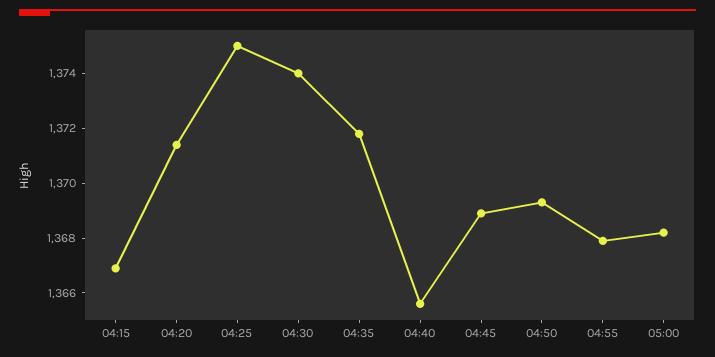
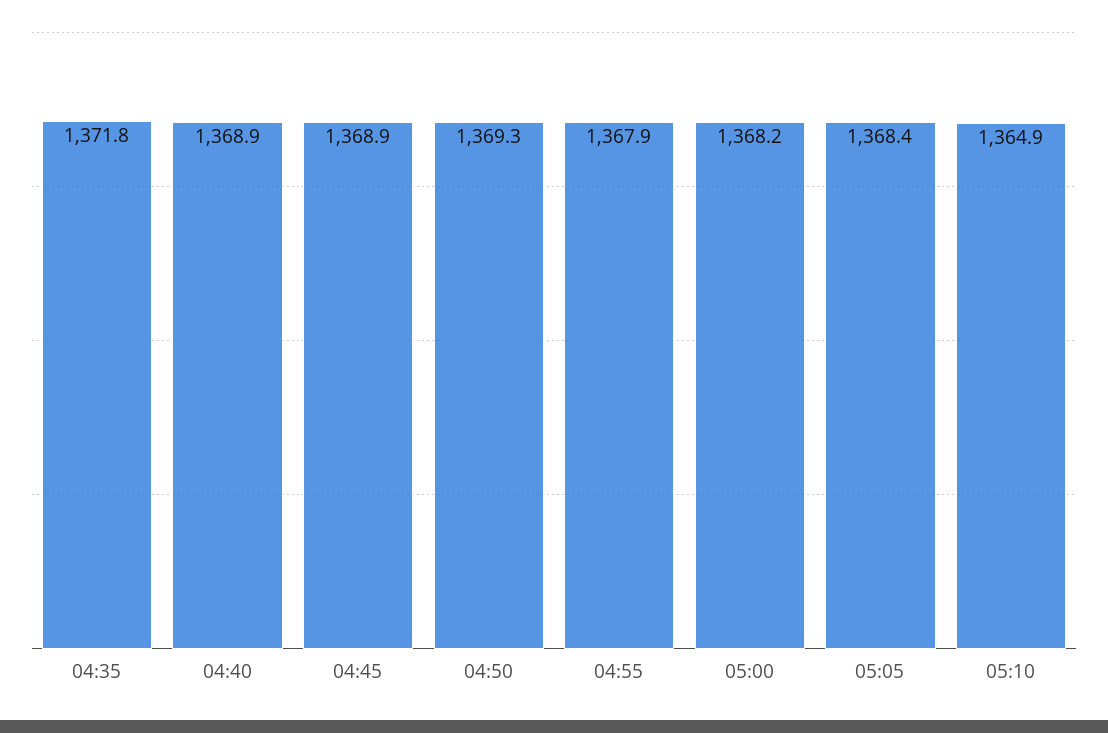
04:15: 1367 -> none
04:20: 1371.5 -> none
04:25: 1375 -> none
04:30: 1374 -> none
04:40: 1365.5 -> 1368.9
05:05: none -> 1368.4
05:10: none -> 1364.9

